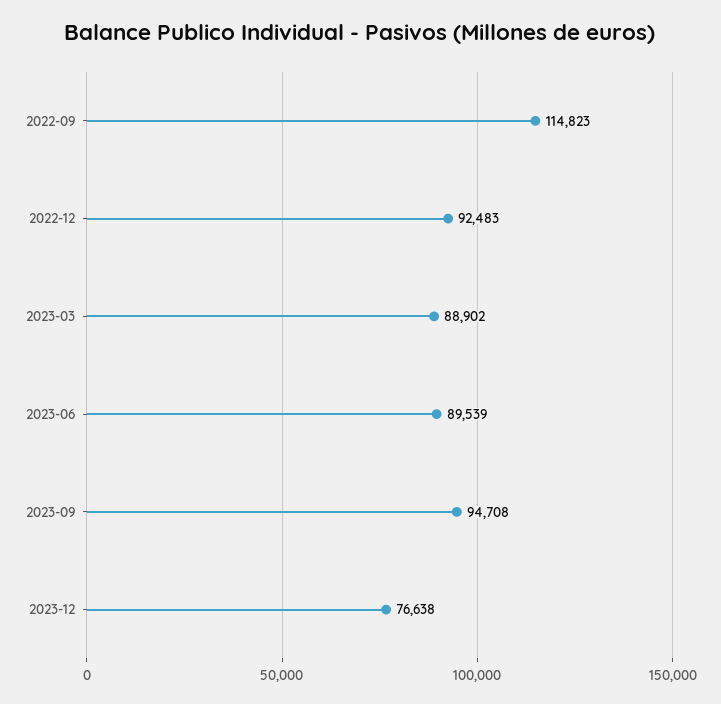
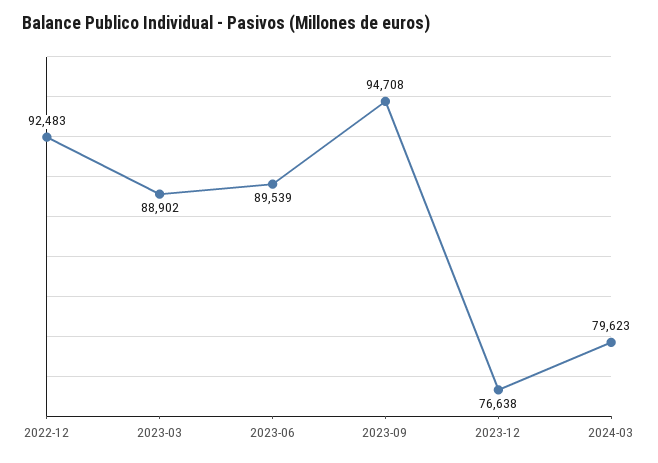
2022-09: 114823 -> none
2024-03: none -> 79623

